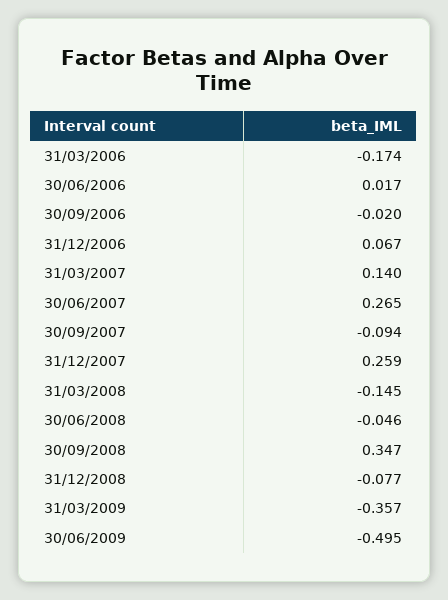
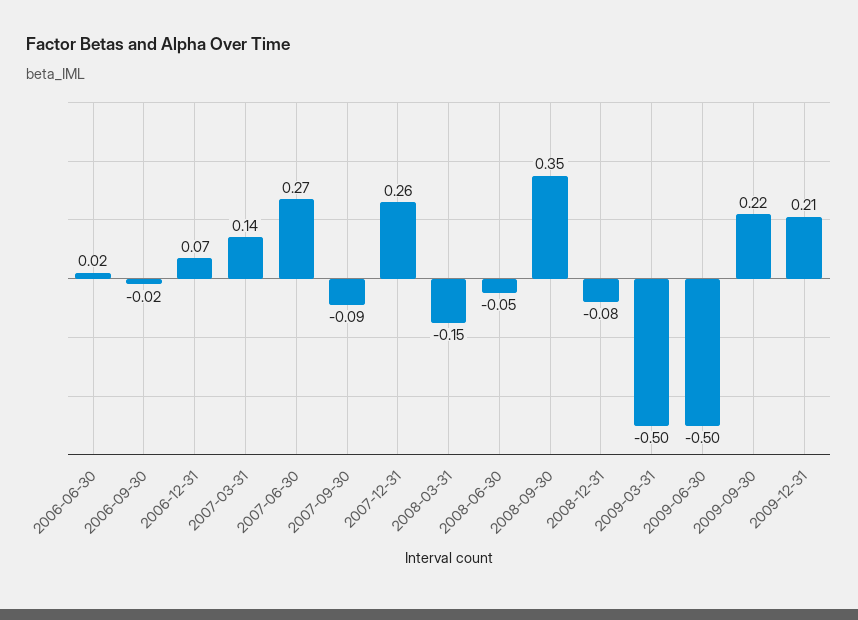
31/03/2006: -0.174 -> none
31/03/2009: -0.357 -> -0.5
2009-09-30: none -> 0.22
2009-12-31: none -> 0.21

